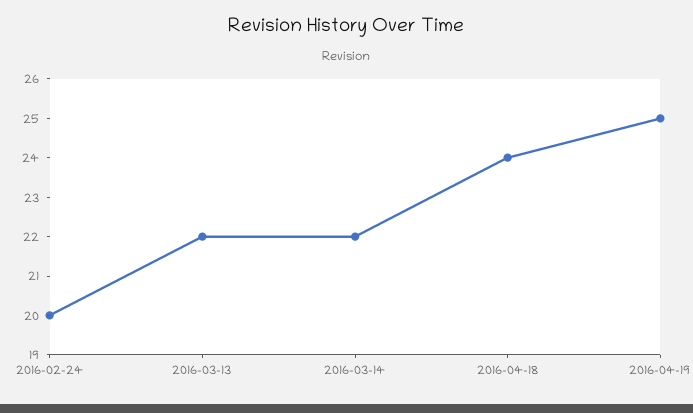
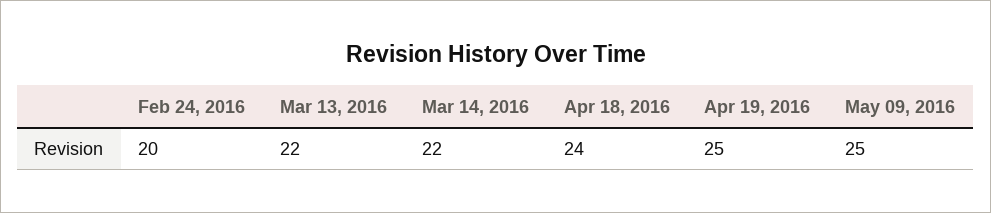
May 09, 2016: none -> 25

